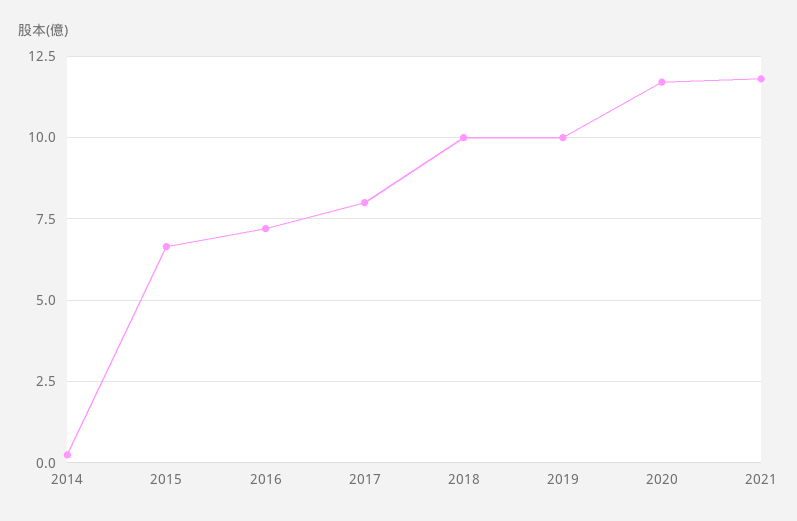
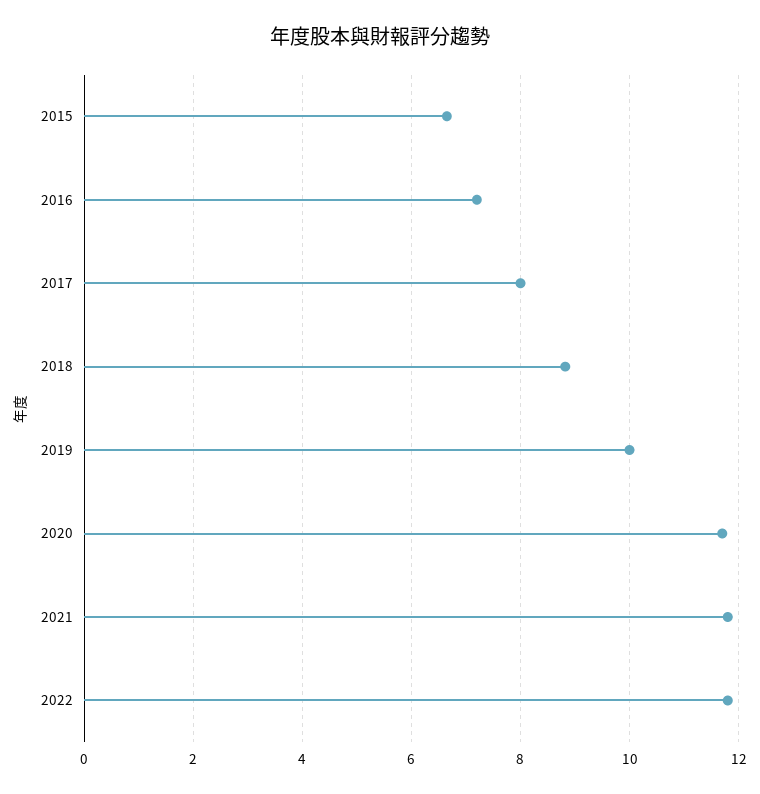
2014: 0.25 -> none
2018: 10 -> 8.8
2022: none -> 11.8

